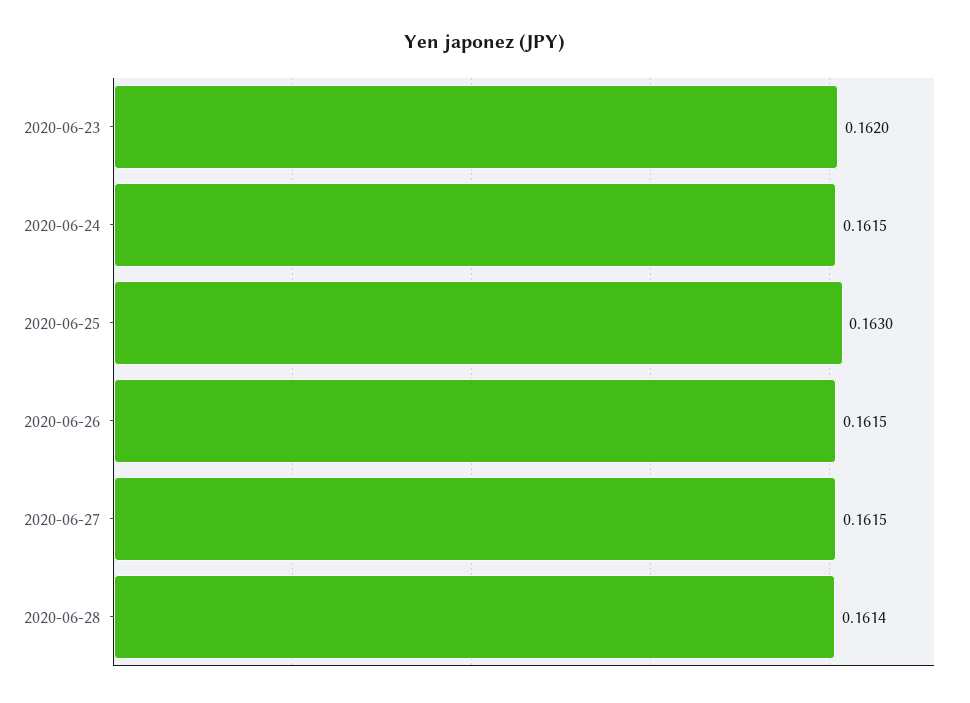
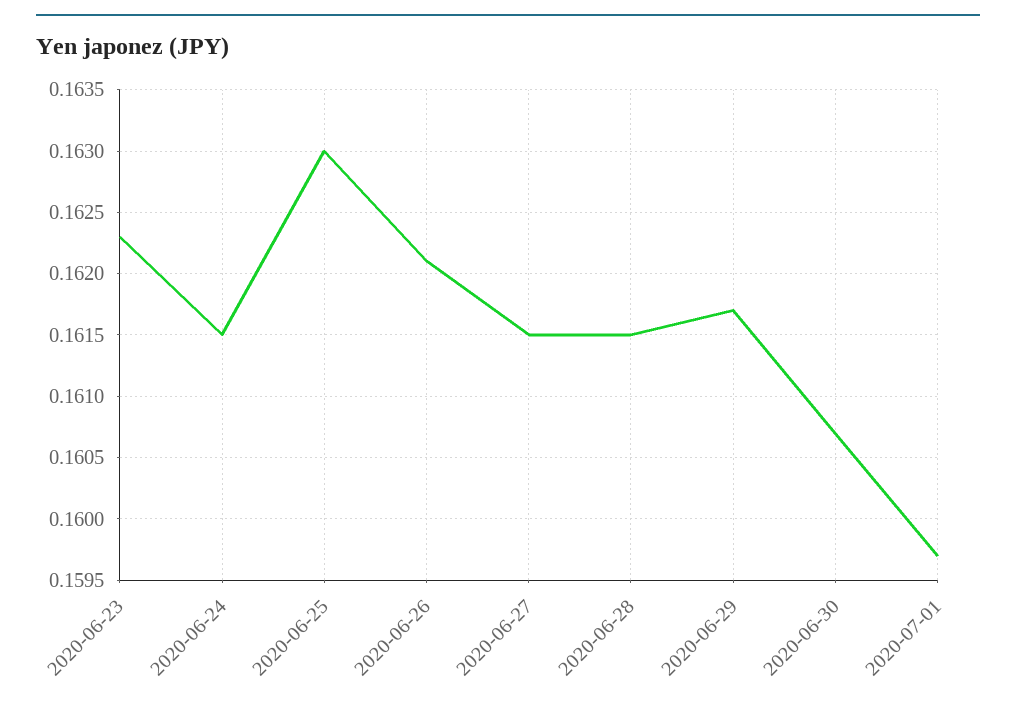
2020-06-23: 0.162 -> 0.1623
2020-06-26: 0.1615 -> 0.1621
2020-06-28: 0.1614 -> 0.1615
2020-06-29: none -> 0.1617
2020-06-30: none -> 0.1607
2020-07-01: none -> 0.1597

